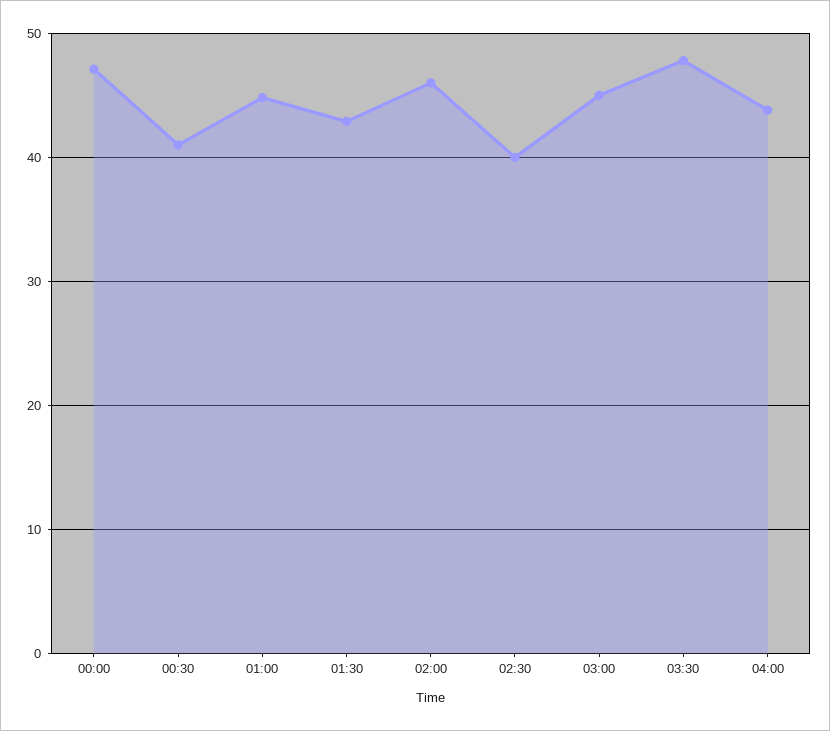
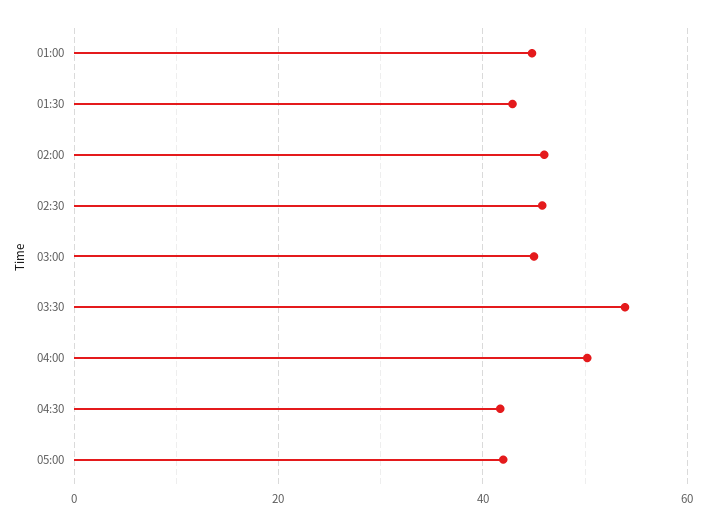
00:00: 47 -> none
00:30: 41 -> none
02:30: 40 -> 46
03:30: 48 -> 54
04:00: 44 -> 50
04:30: none -> 42
05:00: none -> 42

